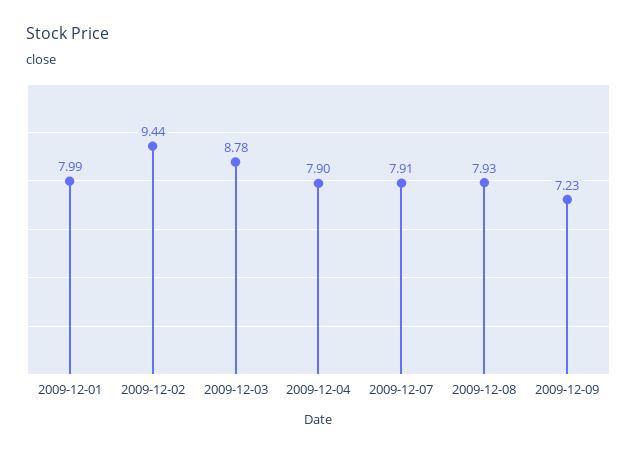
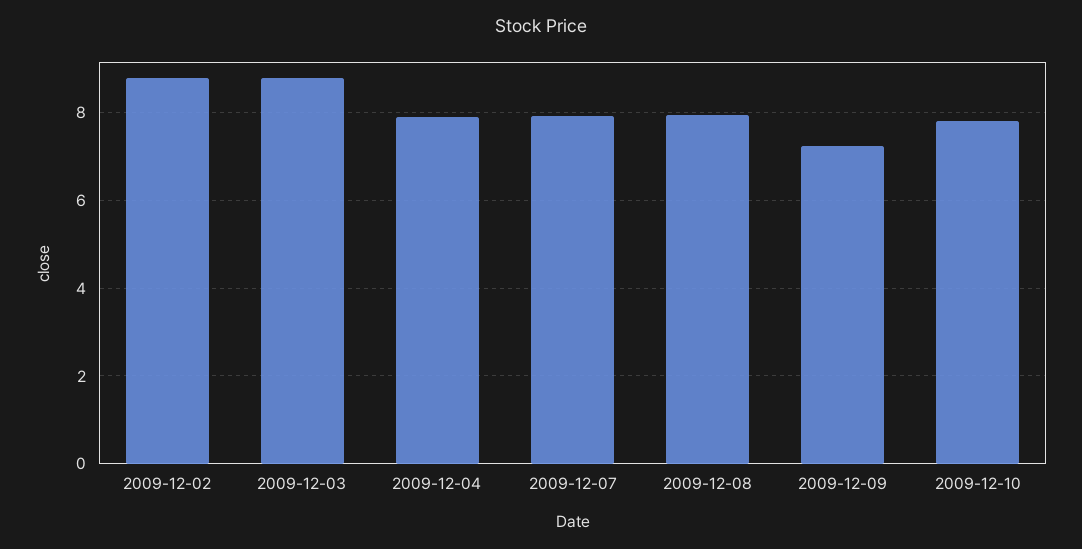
2009-12-01: 7.99 -> none
2009-12-02: 9.44 -> 8.8
2009-12-10: none -> 7.8

